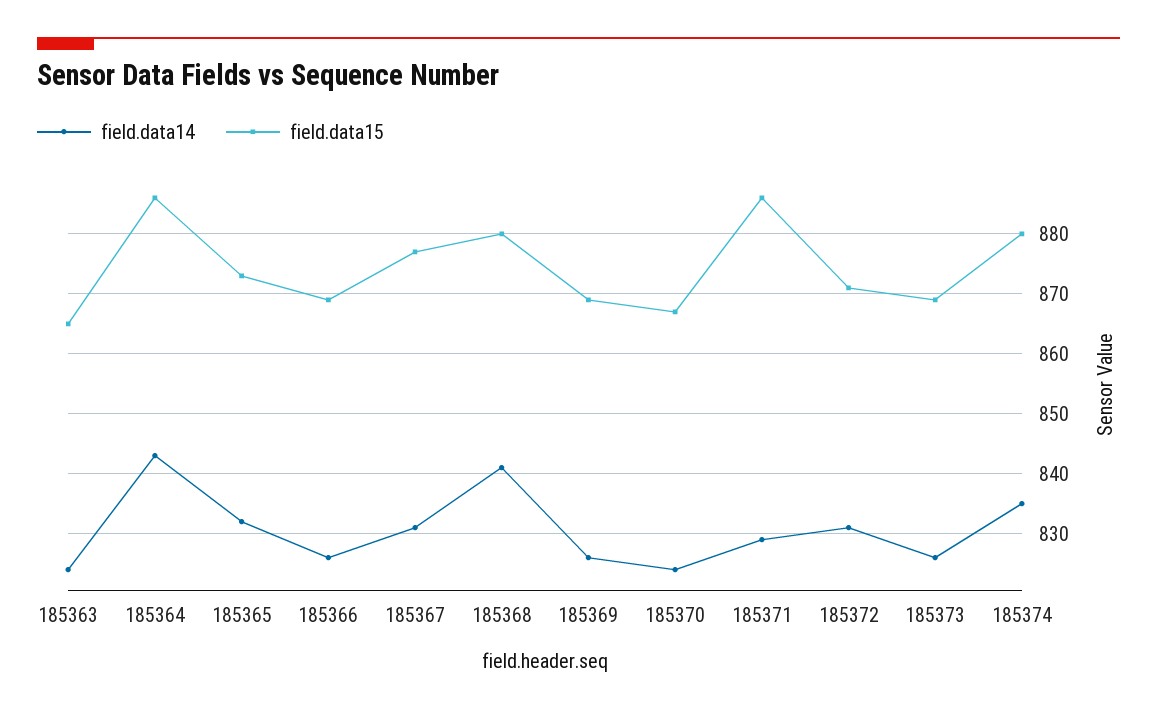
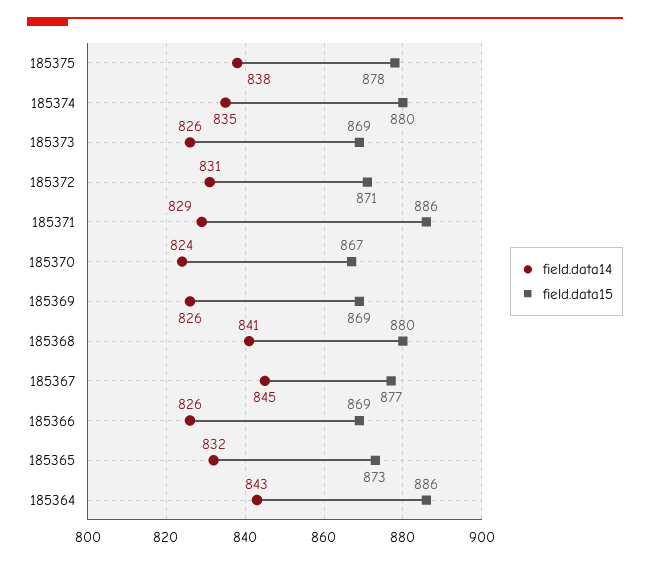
field.data14, 185363: 825 -> none
field.data15, 185363: 865 -> none
field.data14, 185367: 830 -> 845
field.data14, 185375: none -> 838
field.data15, 185375: none -> 878

